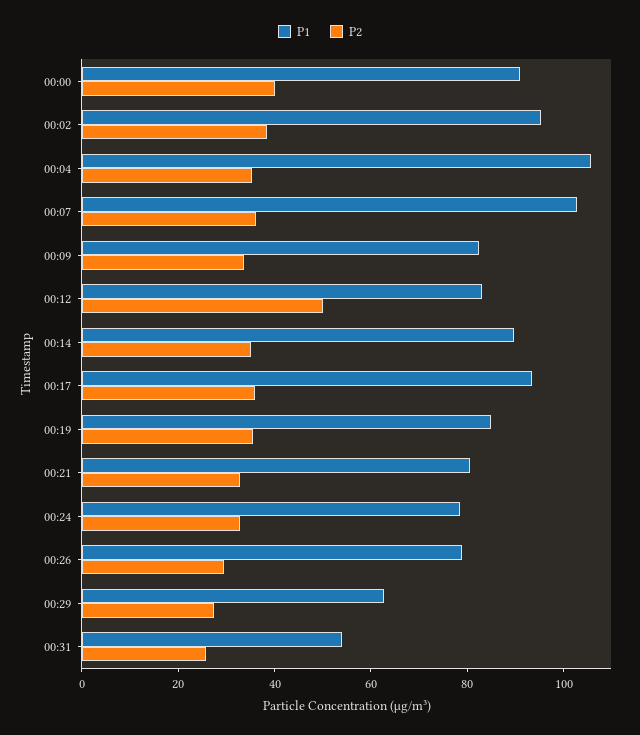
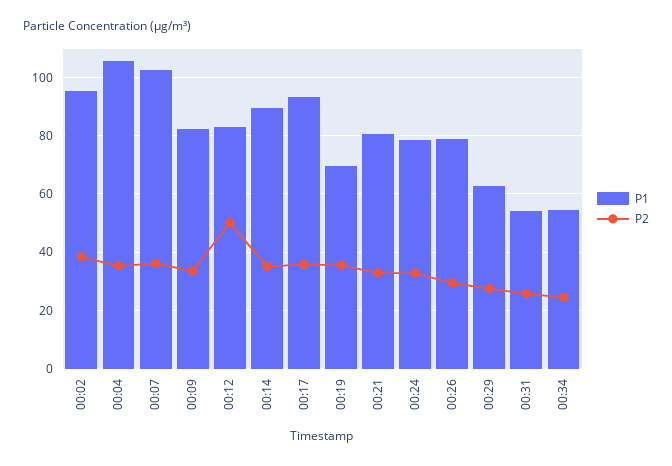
P1, 00:00: 90 -> none
P2, 00:00: 40 -> none
P1, 00:19: 85 -> 70
P1, 00:34: none -> 55
P2, 00:34: none -> 25

